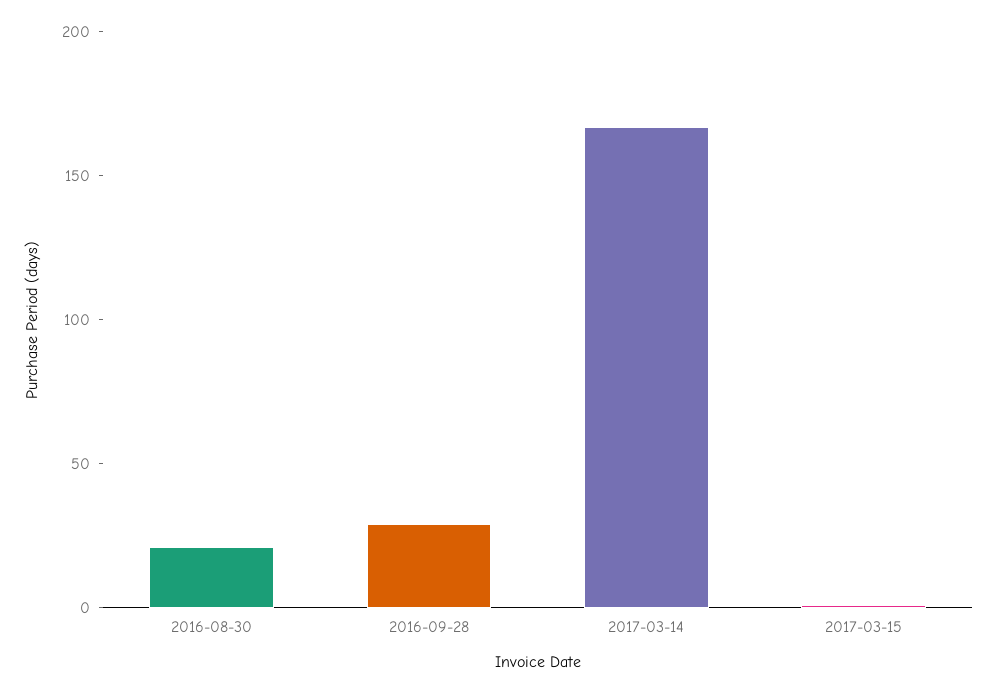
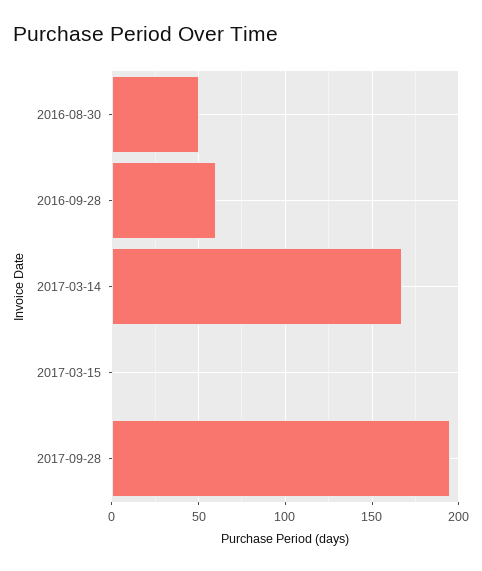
2016-08-30: 20 -> 50
2016-09-28: 30 -> 60
2017-09-28: none -> 195

